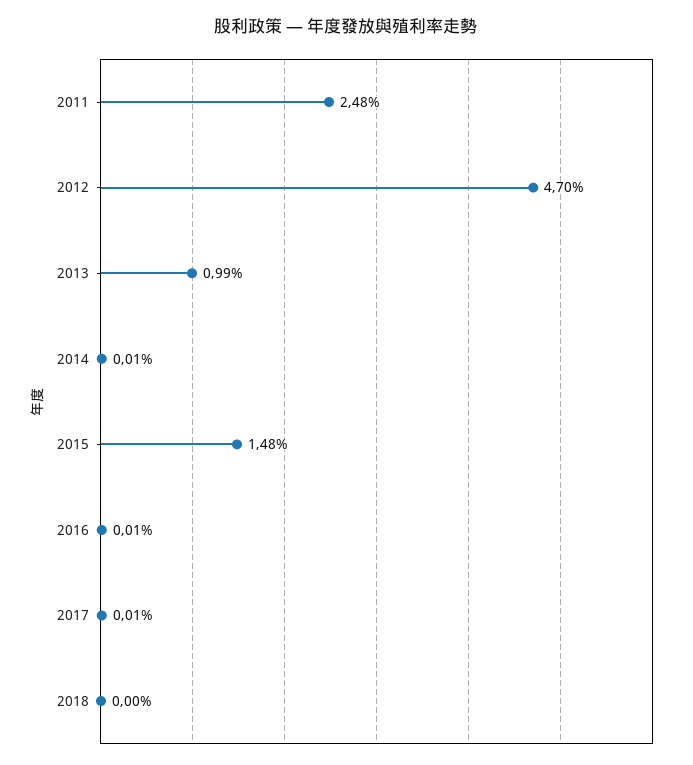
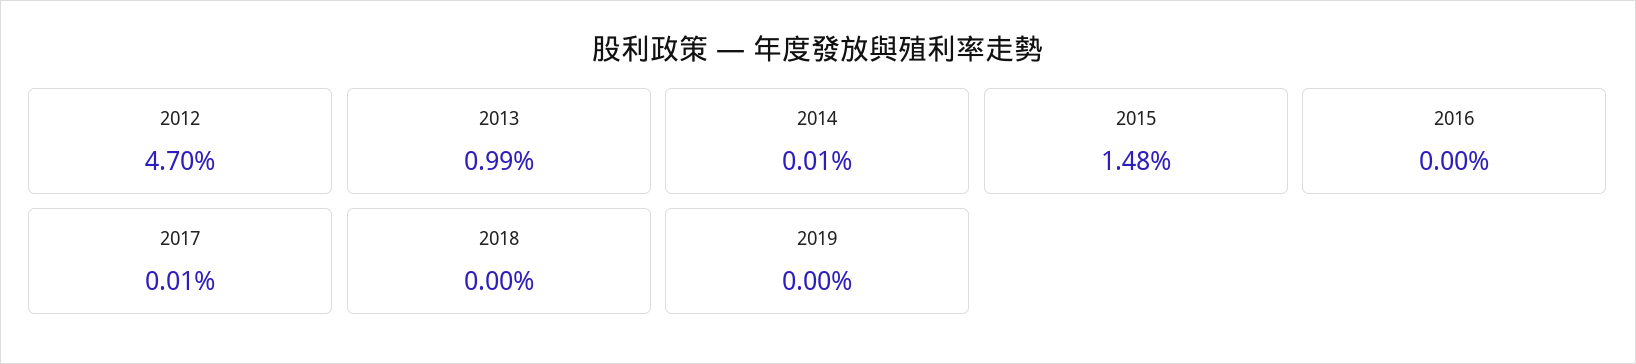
2011: 2.48 -> none
2016: 0.01 -> 0
2019: none -> 0

